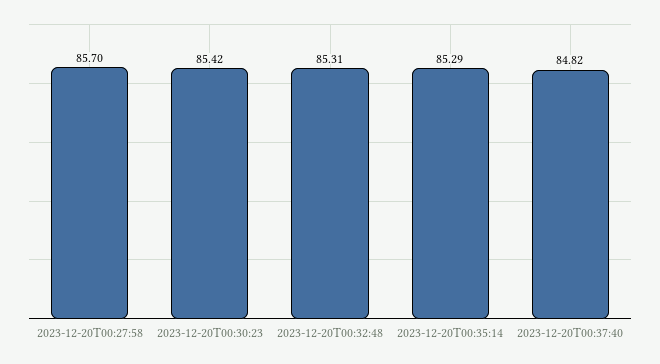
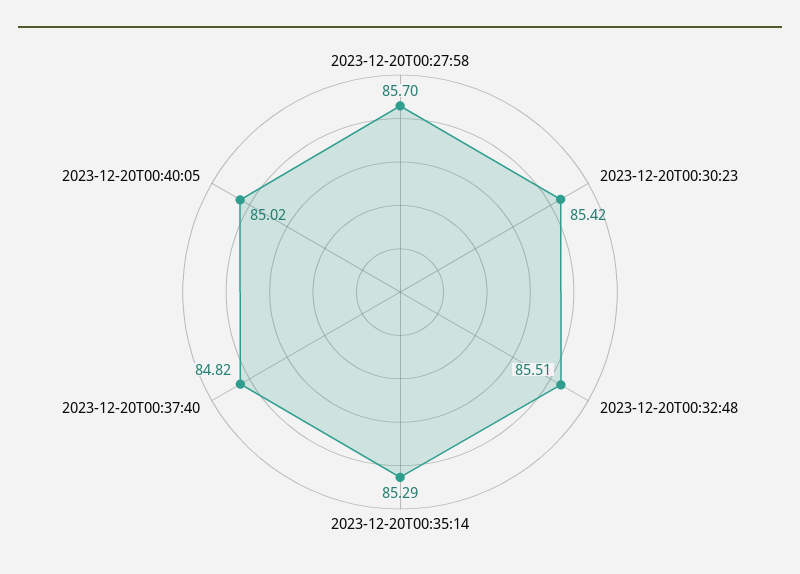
2023-12-20T00:32:48: 85.31 -> 85.51
2023-12-20T00:40:05: none -> 85.02

